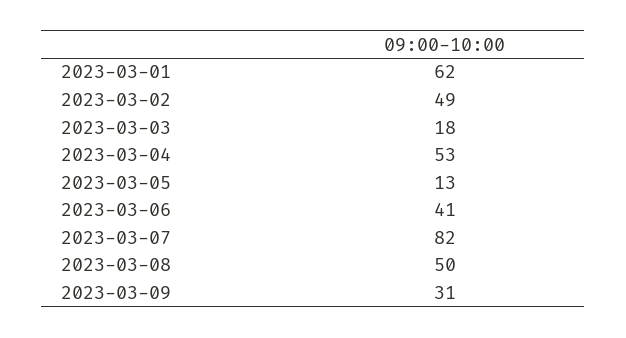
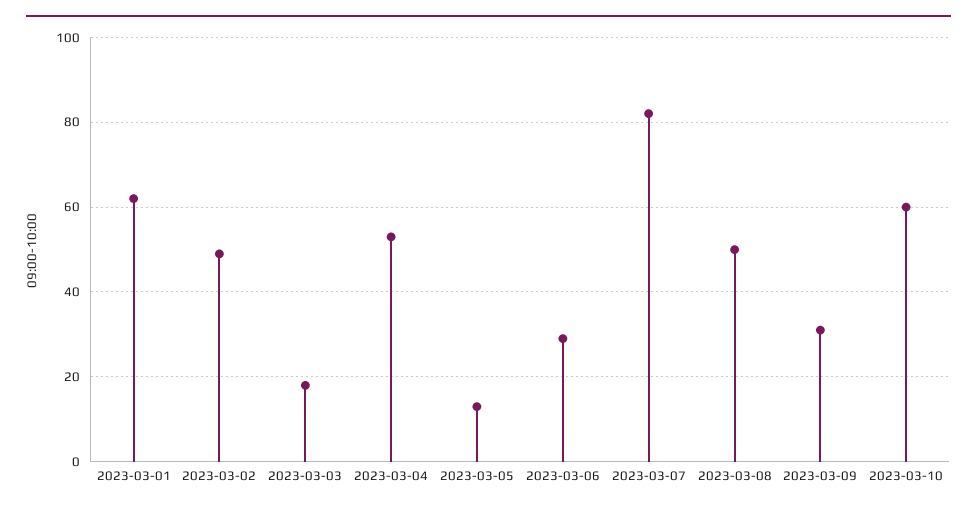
2023-03-06: 41 -> 30
2023-03-10: none -> 60

